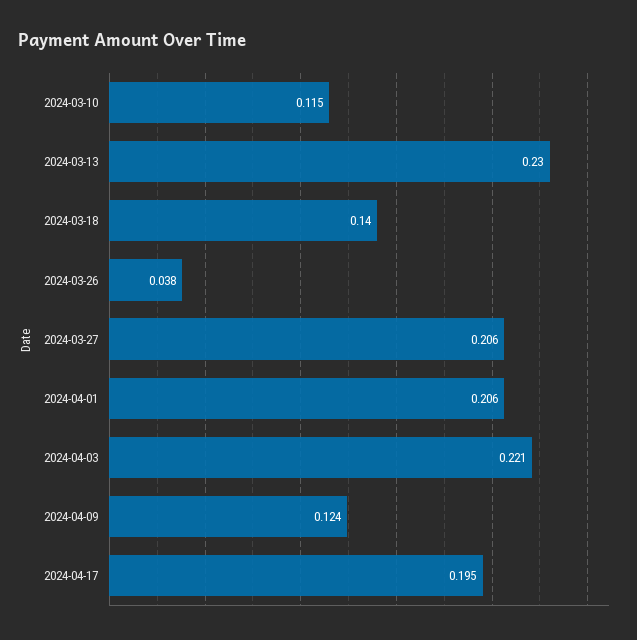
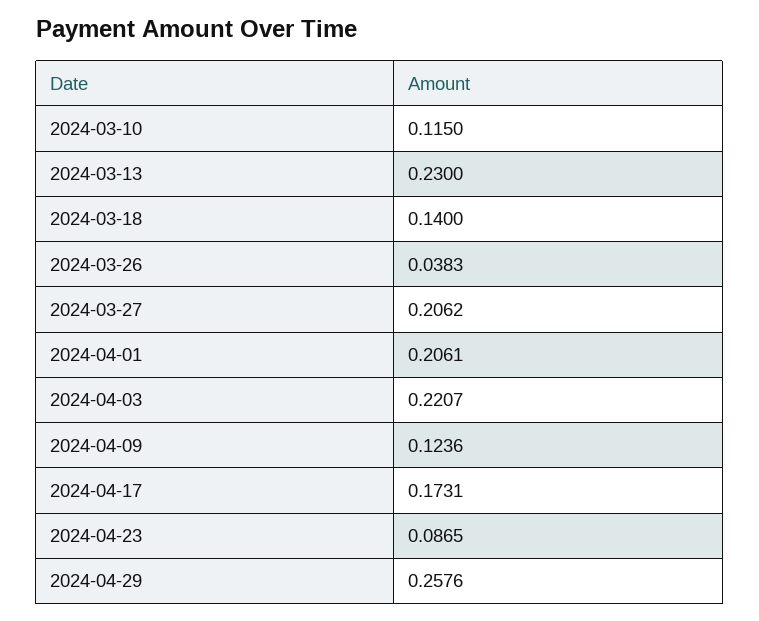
2024-04-17: 0.195 -> 0.1731
2024-04-23: none -> 0.0865
2024-04-29: none -> 0.2576

